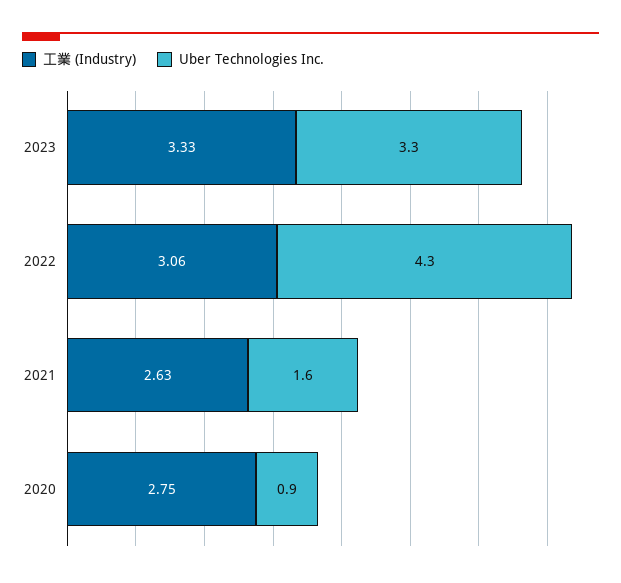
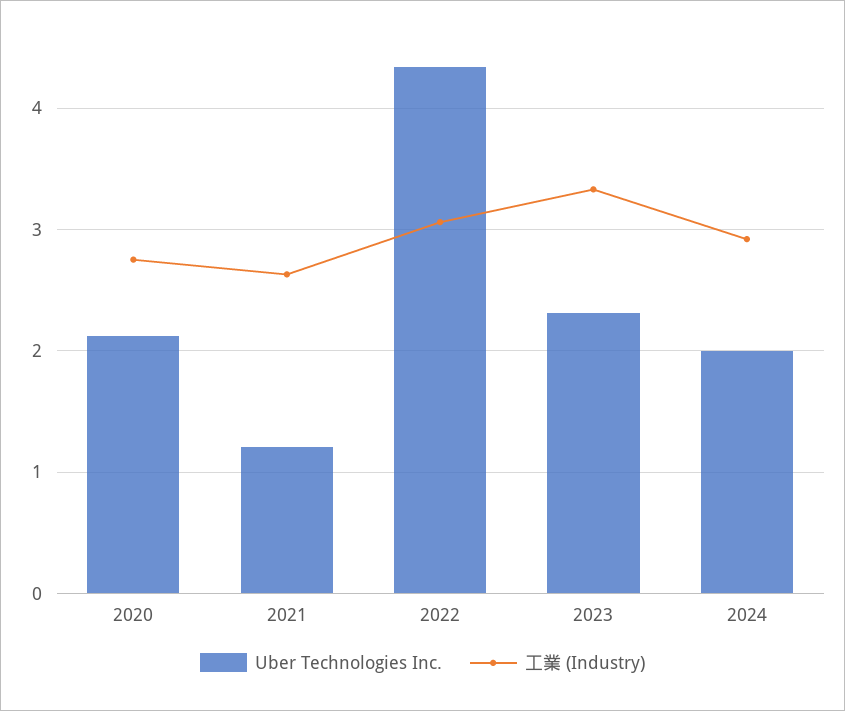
Uber Technologies Inc., 2023: 3.3 -> 2.3
Uber Technologies Inc., 2021: 1.6 -> 1.2
Uber Technologies Inc., 2020: 0.9 -> 2.1
Uber Technologies Inc., 2024: none -> 2
工業 (Industry), 2024: none -> 2.9

